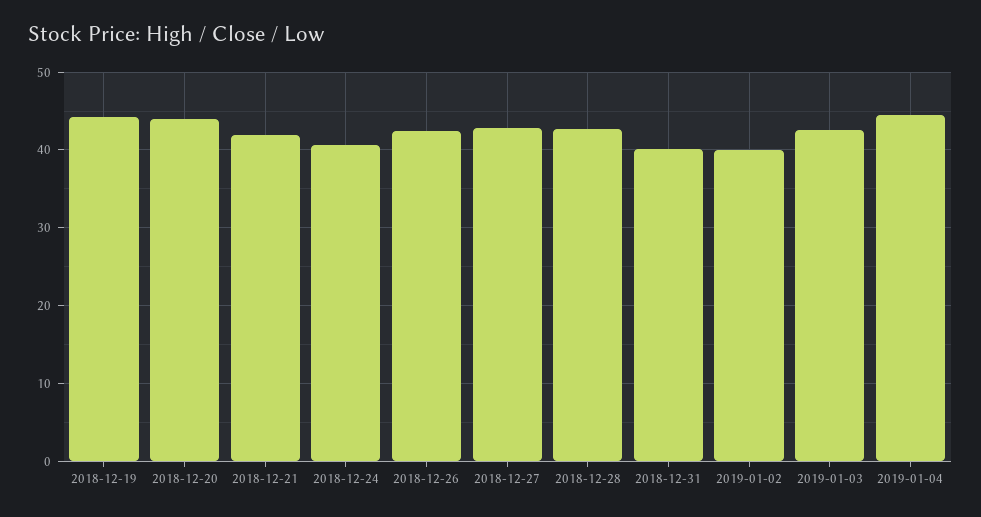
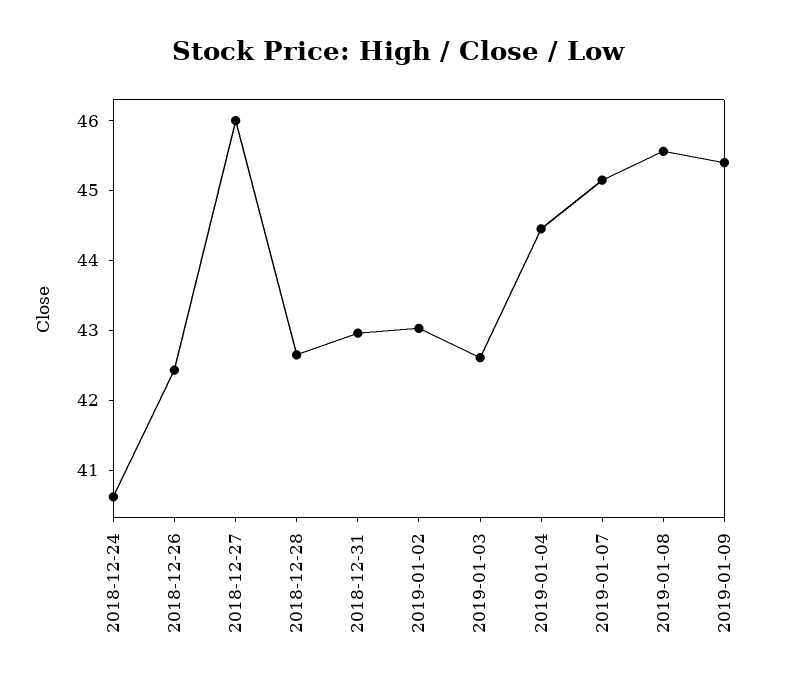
2018-12-19: 44 -> none
2018-12-20: 44 -> none
2018-12-21: 42 -> none
2018-12-27: 43 -> 46
2018-12-31: 40 -> 43
2019-01-02: 40 -> 43
2019-01-07: none -> 45.2
2019-01-08: none -> 45.6
2019-01-09: none -> 45.4

